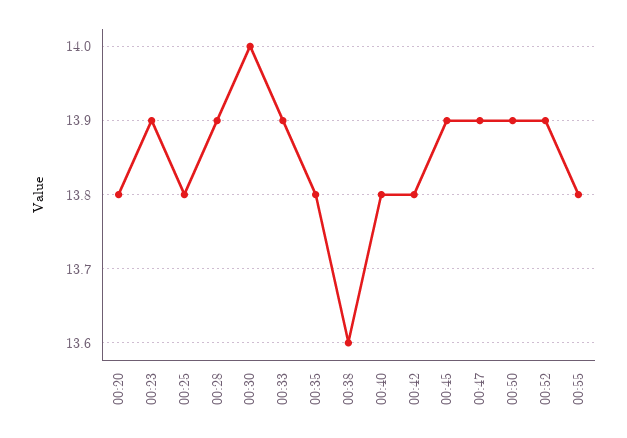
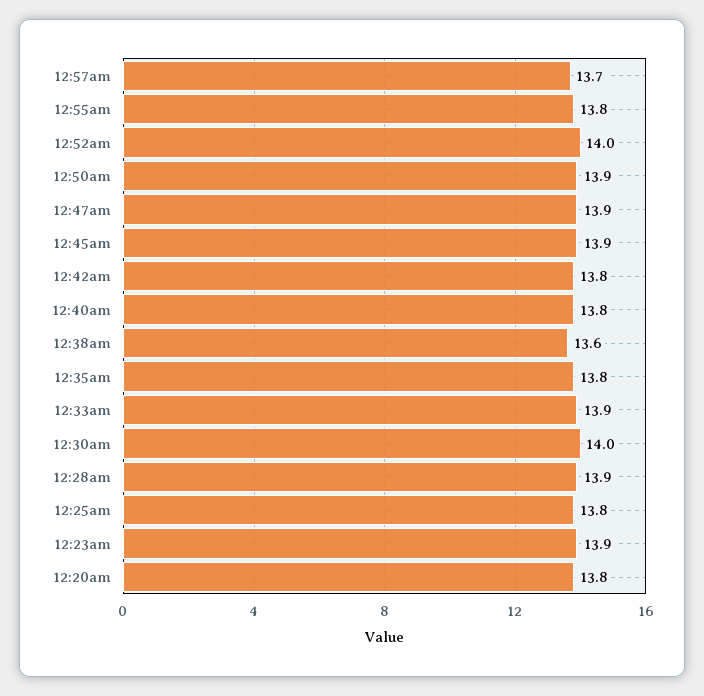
00:52: 13.9 -> 14
12:57am: none -> 13.7

